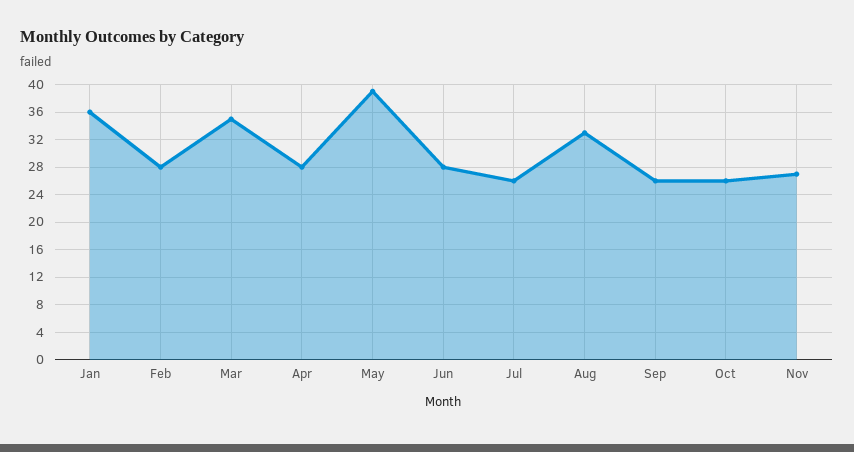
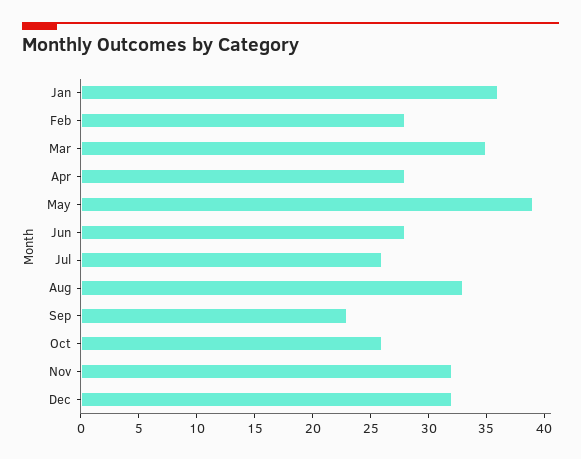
Sep: 26 -> 23
Nov: 27 -> 32
Dec: none -> 32

